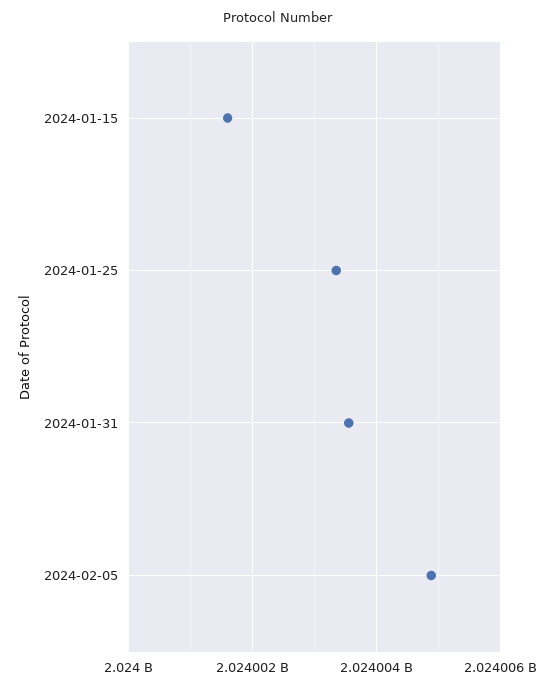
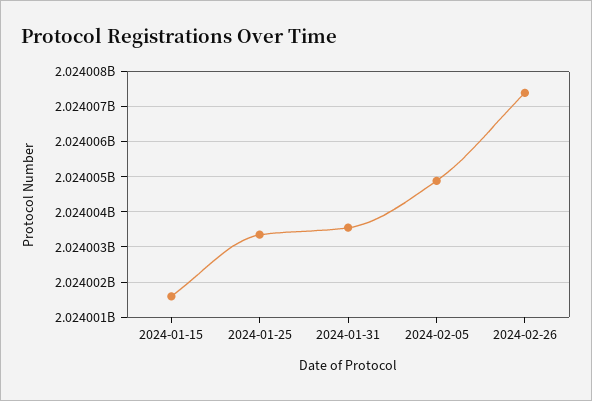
2024-02-26: none -> 2024007400

